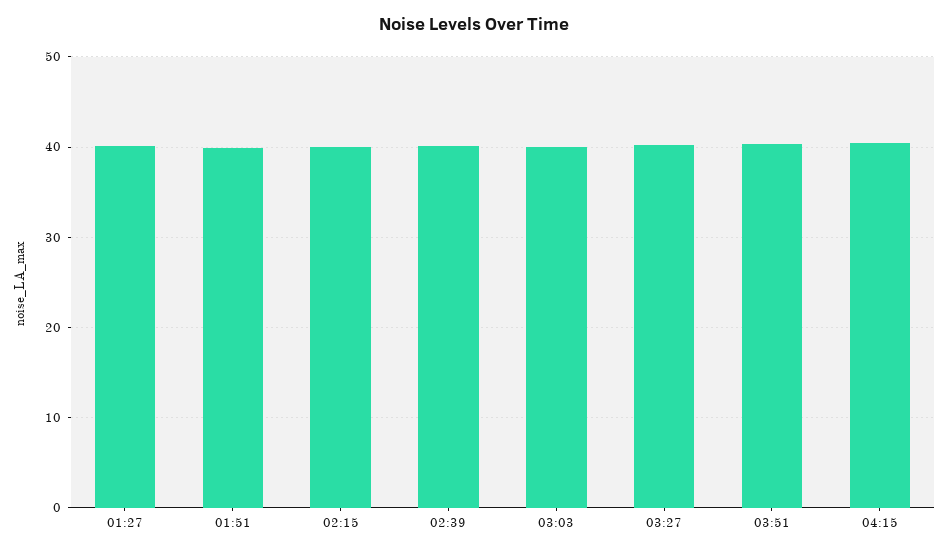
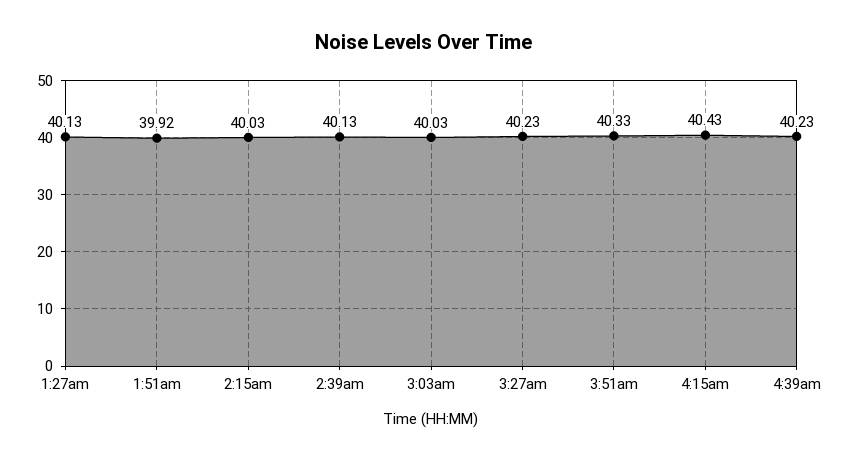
4:39am: none -> 40.23

